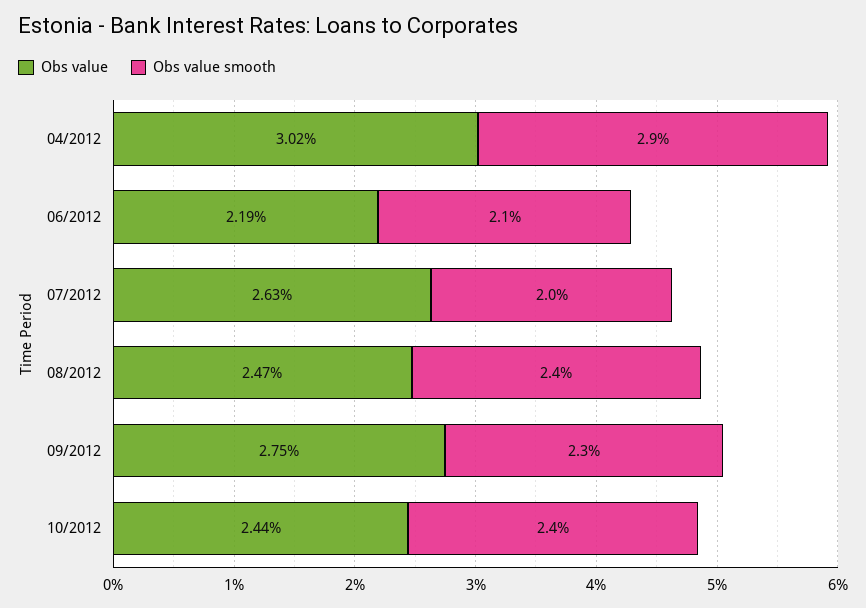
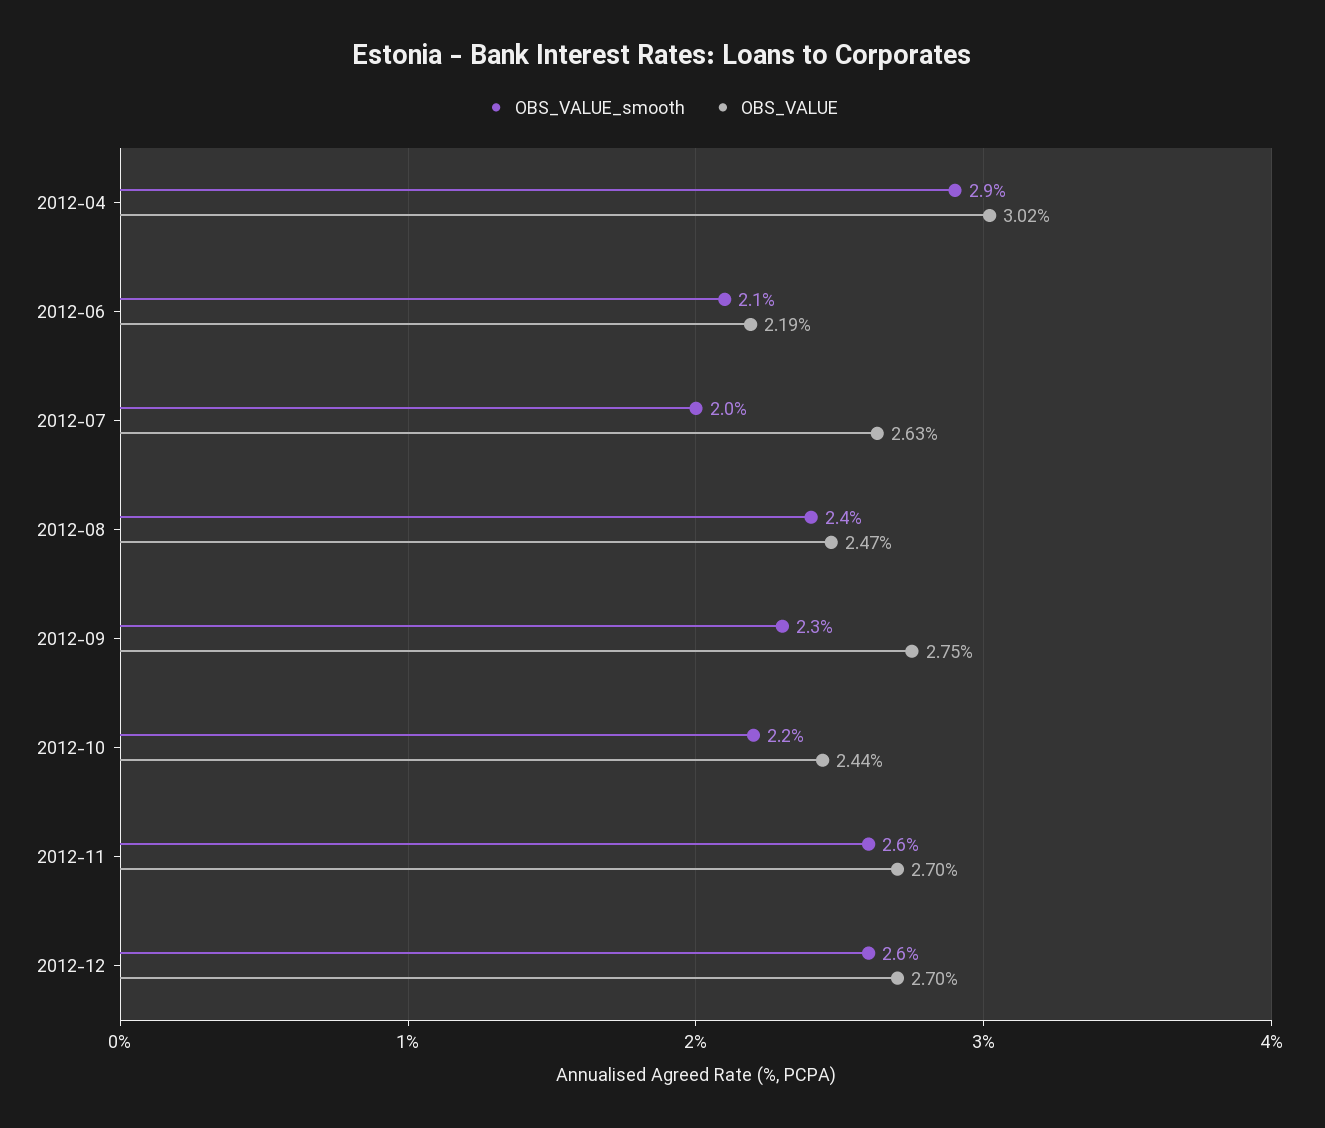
Obs value smooth, 10/2012: 2.4 -> 2.2
Obs value smooth, 2012-11: none -> 2.6
Obs value, 2012-11: none -> 2.7
Obs value smooth, 2012-12: none -> 2.6
Obs value, 2012-12: none -> 2.7

